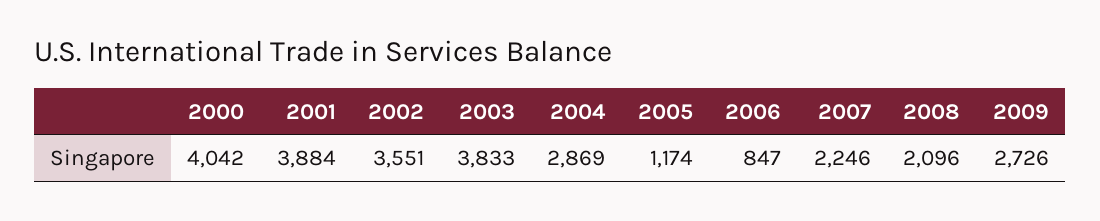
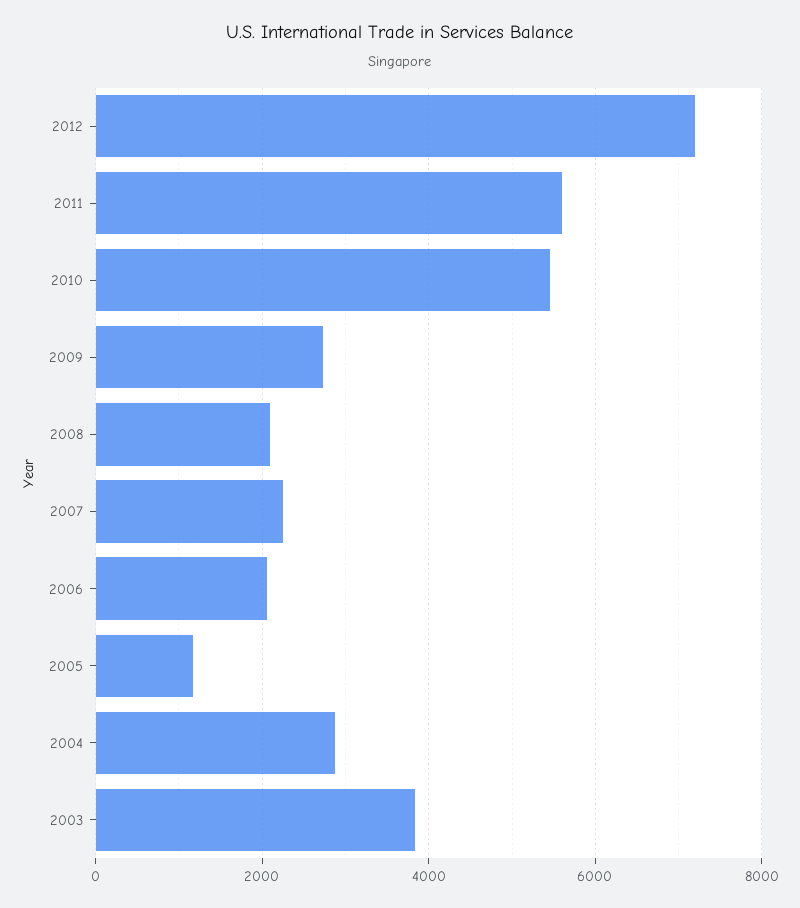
2000: 4042 -> none
2001: 3884 -> none
2002: 3551 -> none
2006: 847 -> 2000
2012: none -> 7200
2011: none -> 5600
2010: none -> 5400

